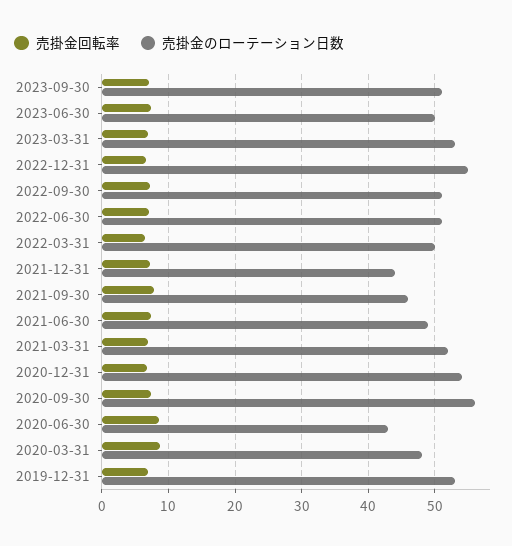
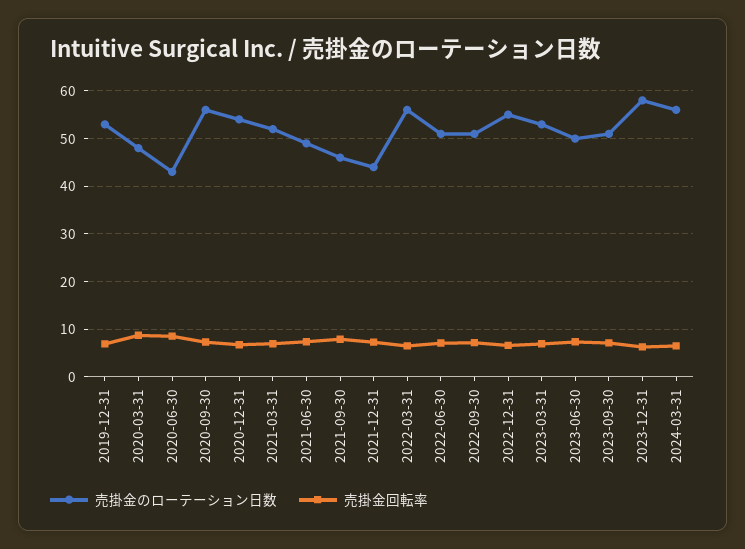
売掛金のローテーション日数, 2022-03-31: 50 -> 56
売掛金のローテーション日数, 2023-12-31: none -> 58
売掛金回転率, 2023-12-31: none -> 6
売掛金のローテーション日数, 2024-03-31: none -> 56
売掛金回転率, 2024-03-31: none -> 6

